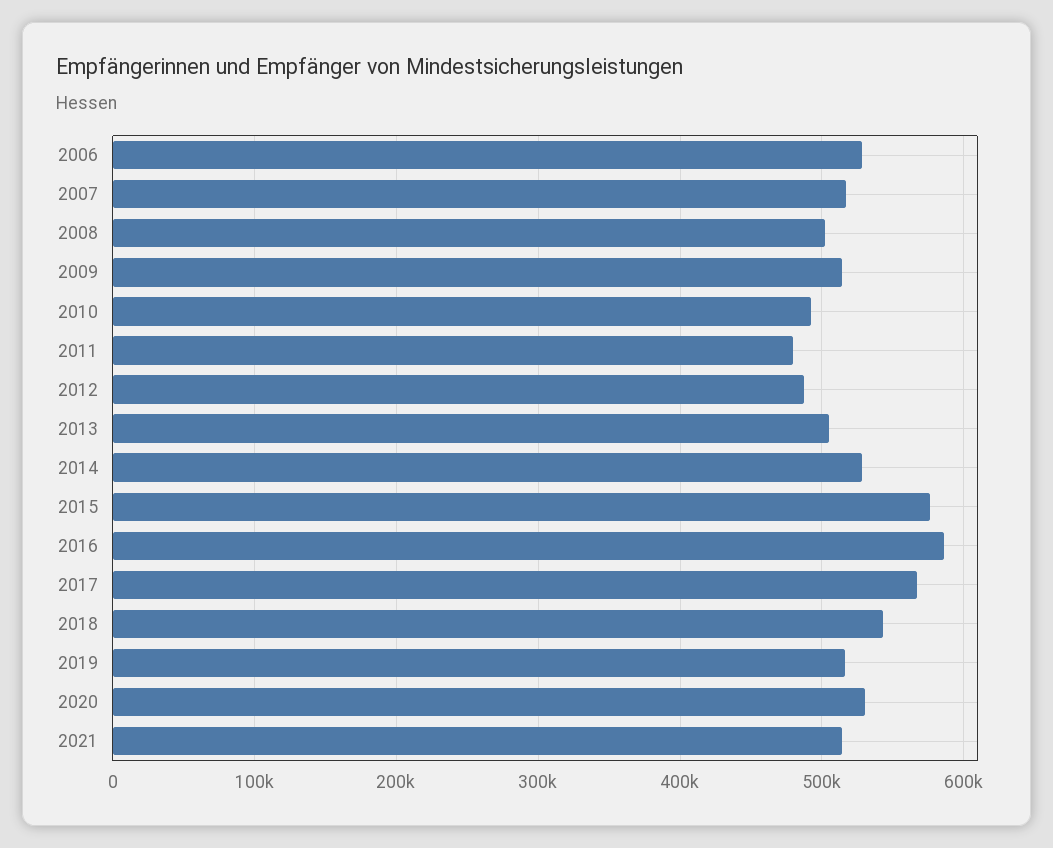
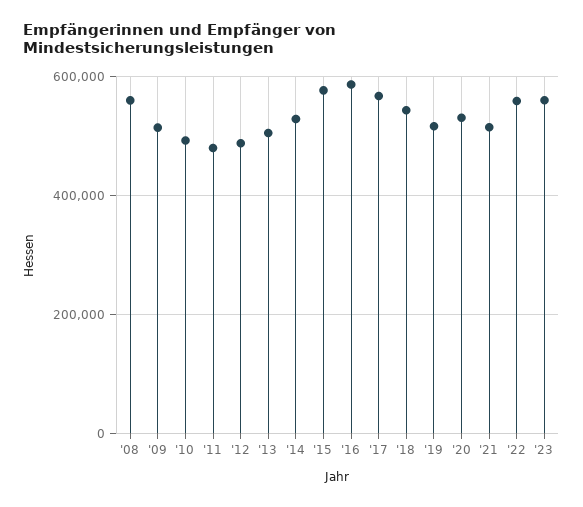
2006: 530000 -> none
2007: 520000 -> none
2008: 500000 -> 560000
'22: none -> 560000
'23: none -> 560000

